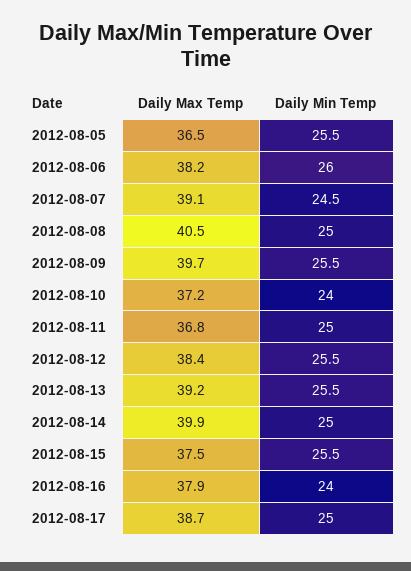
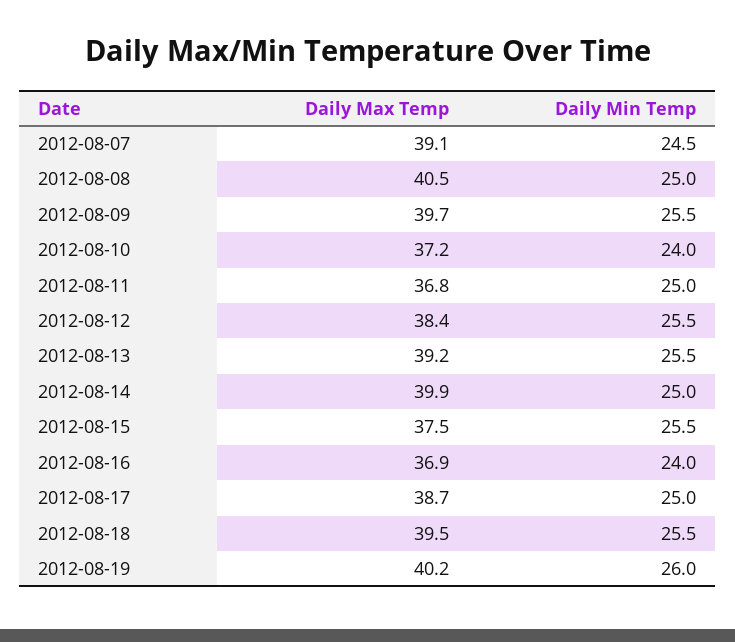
Daily Max Temp, 2012-08-05: 36.5 -> none
Daily Min Temp, 2012-08-05: 25.5 -> none
Daily Max Temp, 2012-08-06: 38.2 -> none
Daily Min Temp, 2012-08-06: 26 -> none
Daily Max Temp, 2012-08-16: 37.9 -> 36.9
Daily Max Temp, 2012-08-18: none -> 39.5
Daily Min Temp, 2012-08-18: none -> 25.5
Daily Max Temp, 2012-08-19: none -> 40.2
Daily Min Temp, 2012-08-19: none -> 26

